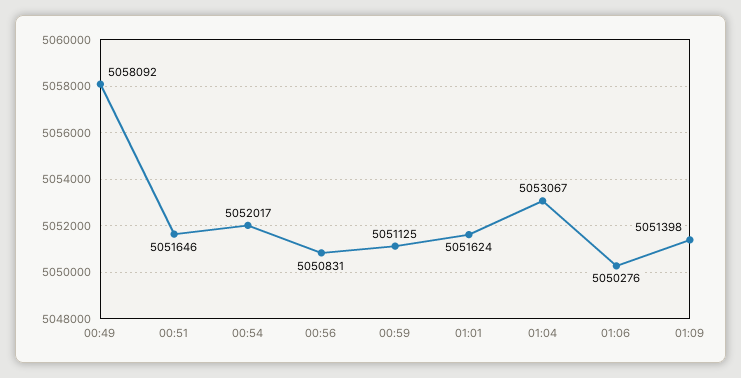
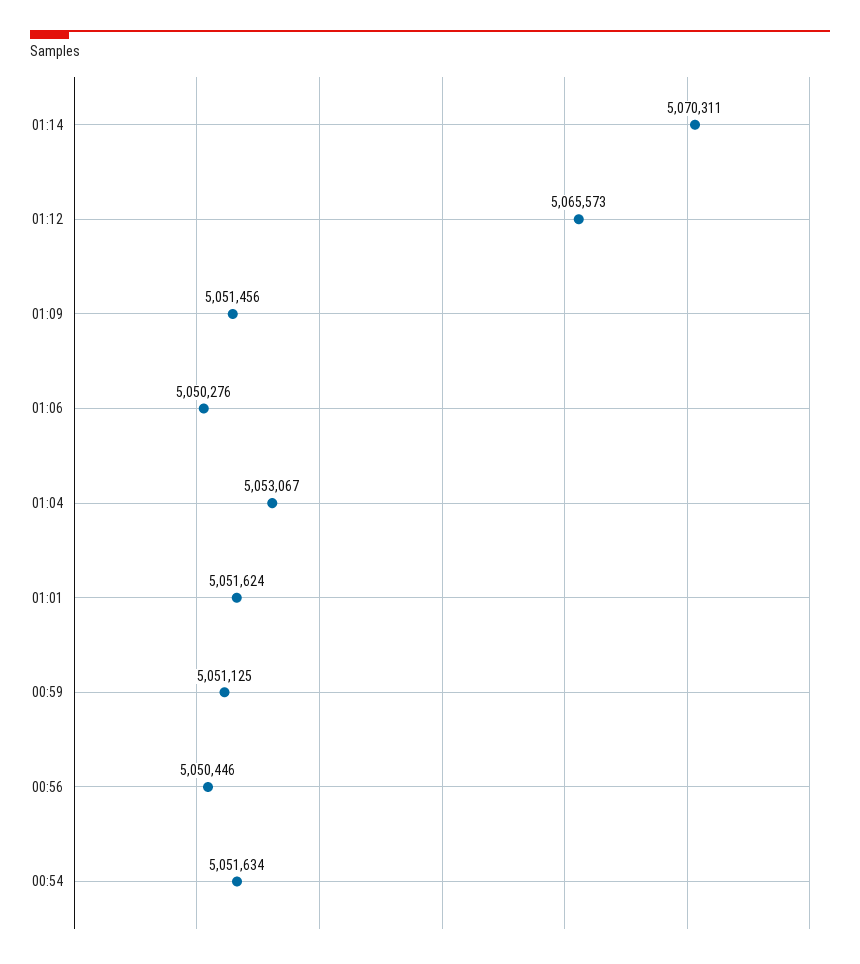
00:49: 5058092 -> none
00:51: 5051646 -> none
00:54: 5052017 -> 5051634
00:56: 5050831 -> 5050446
01:09: 5051398 -> 5051456
01:14: none -> 5070311
01:12: none -> 5065573

